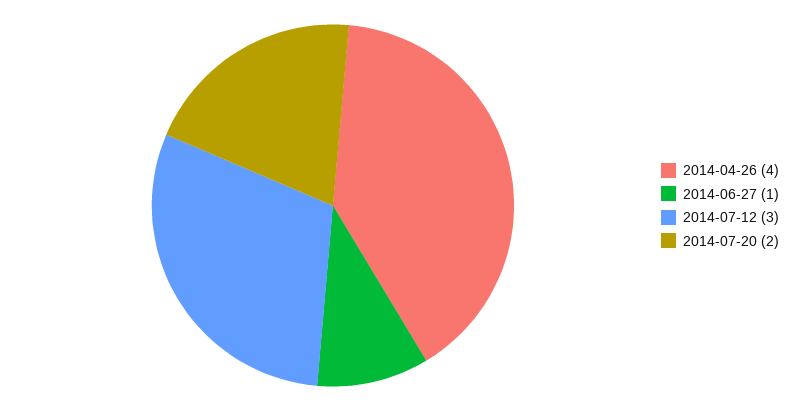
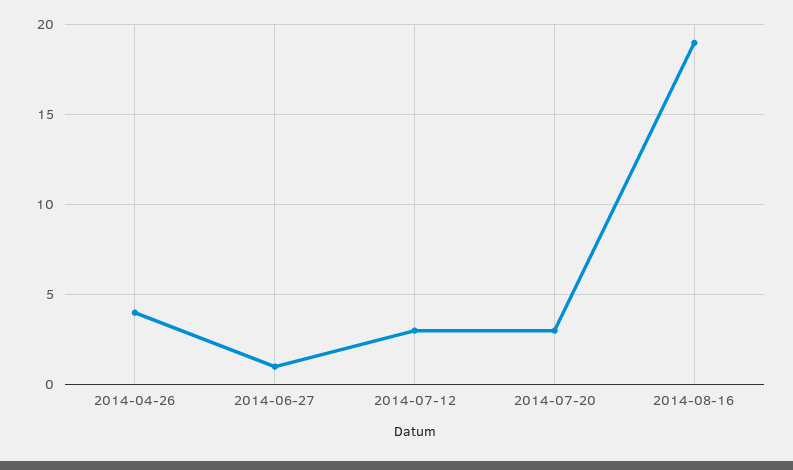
2014-07-20: 2 -> 3
2014-08-16: none -> 19

